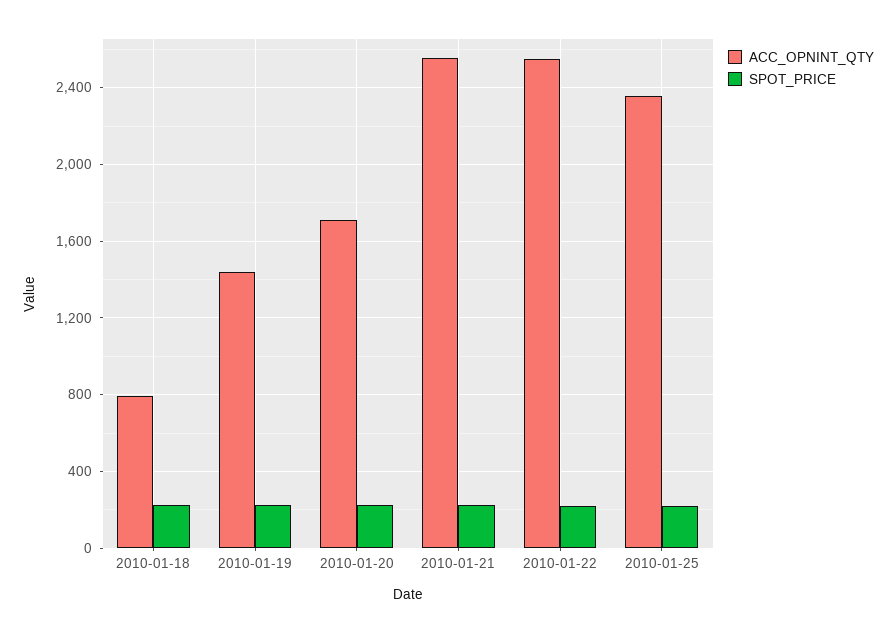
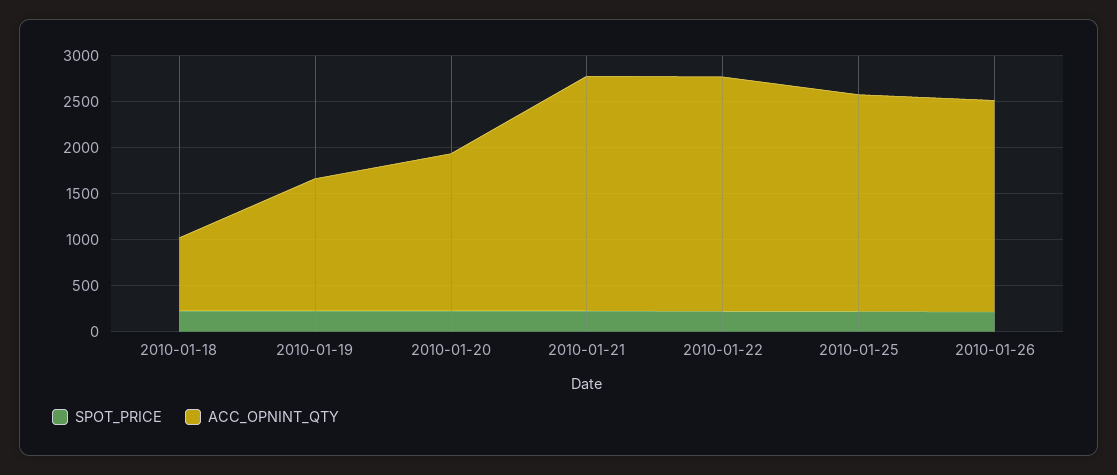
SPOT_PRICE, 2010-01-26: none -> 200
ACC_OPNINT_QTY, 2010-01-26: none -> 2300

